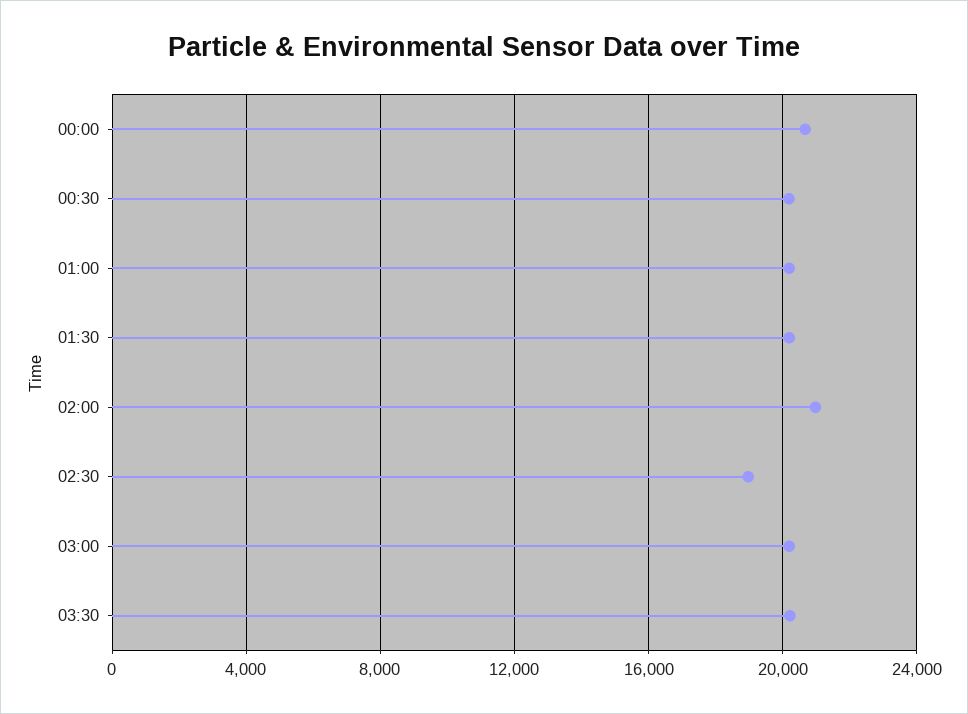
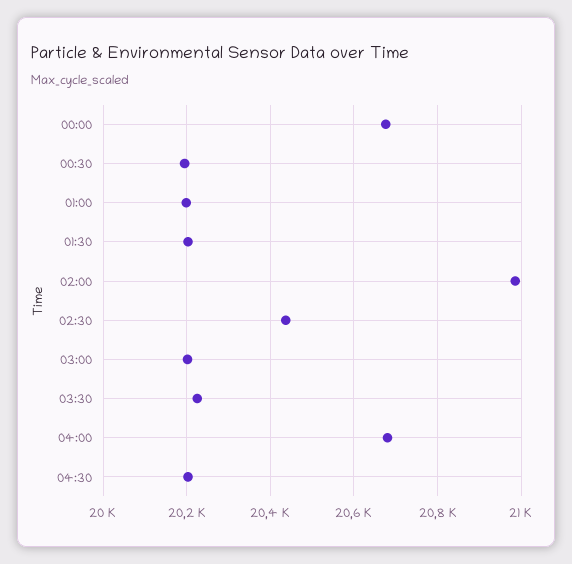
02:30: 19000 -> 20440
04:00: none -> 20680
04:30: none -> 20200

